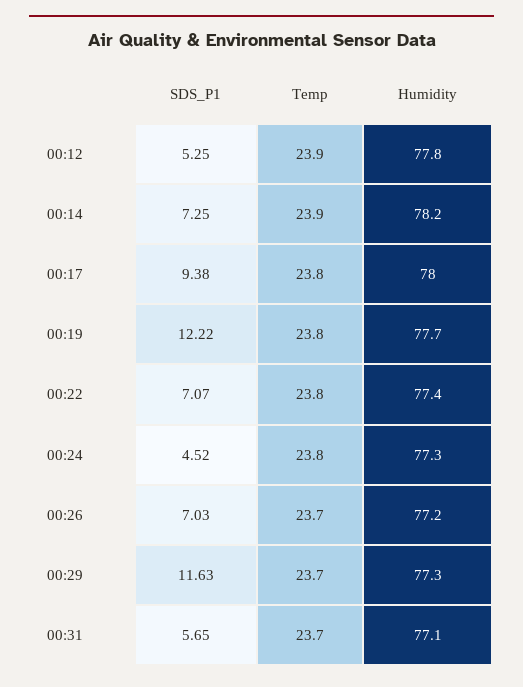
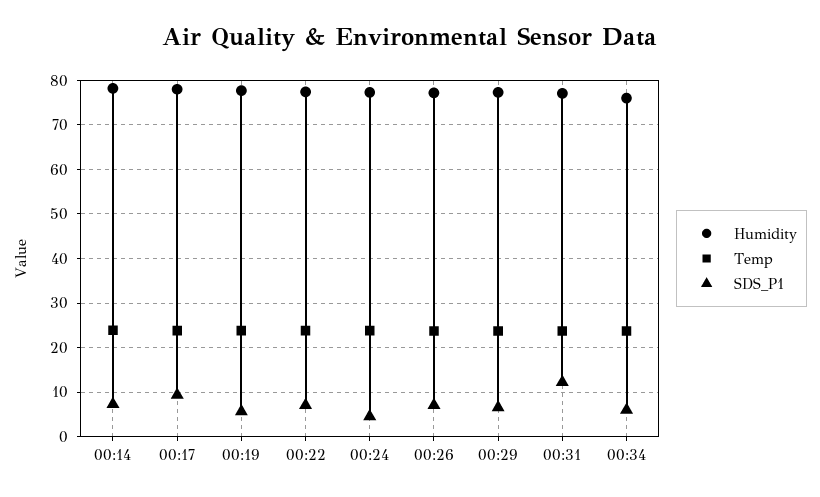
SDS_P1, 00:12: 5.25 -> none
Temp, 00:12: 23.9 -> none
Humidity, 00:12: 77.8 -> none
SDS_P1, 00:19: 12.22 -> 6
SDS_P1, 00:29: 11.63 -> 6
SDS_P1, 00:31: 5.65 -> 12
Humidity, 00:34: none -> 76
Temp, 00:34: none -> 24
SDS_P1, 00:34: none -> 6

